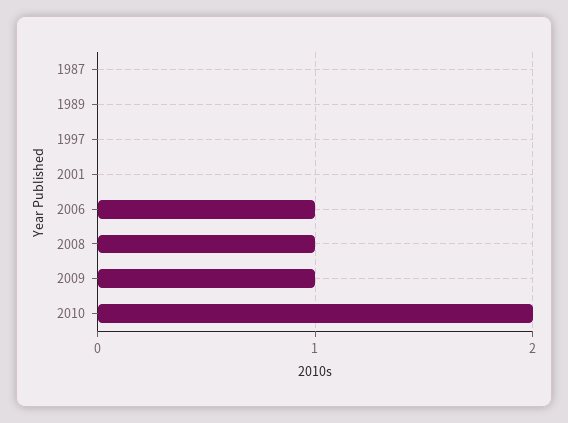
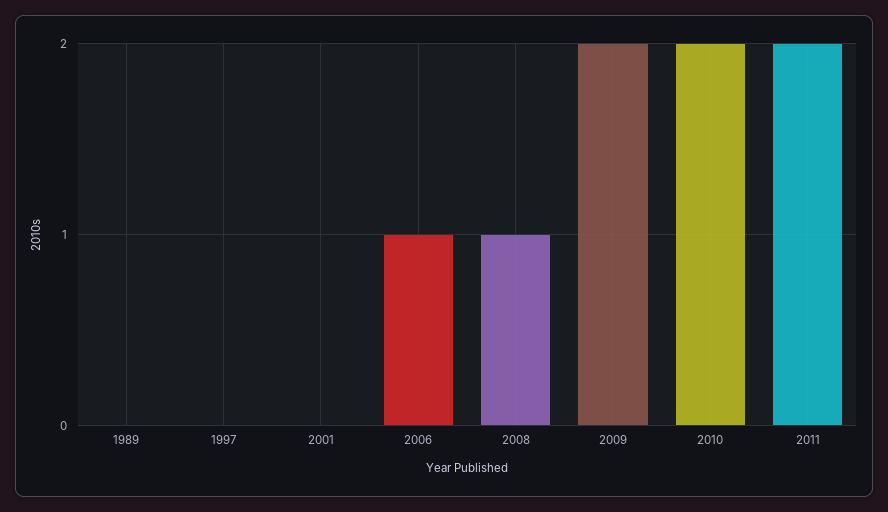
1987: 0 -> none
2009: 1 -> 2
2011: none -> 2

